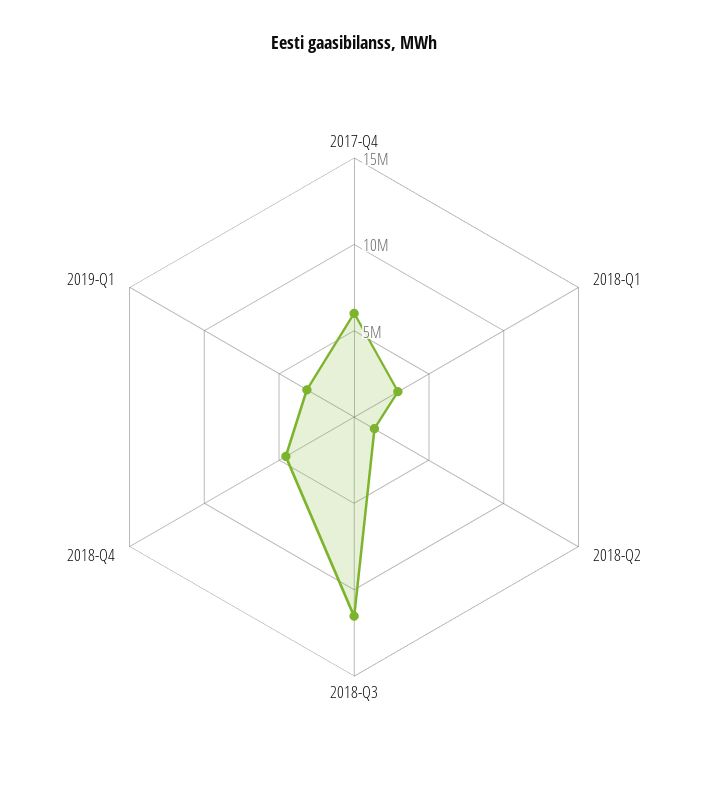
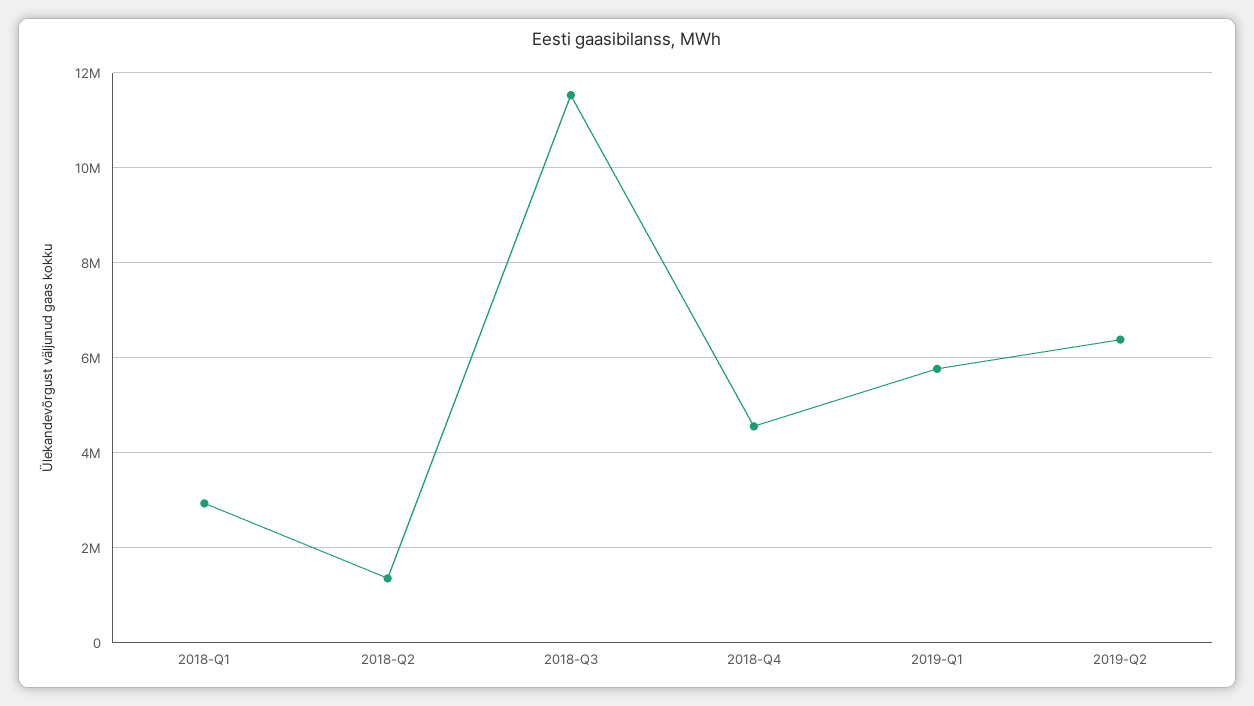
2017-Q4: 6000000 -> none
2019-Q1: 3000000 -> 5800000
2019-Q2: none -> 6400000

